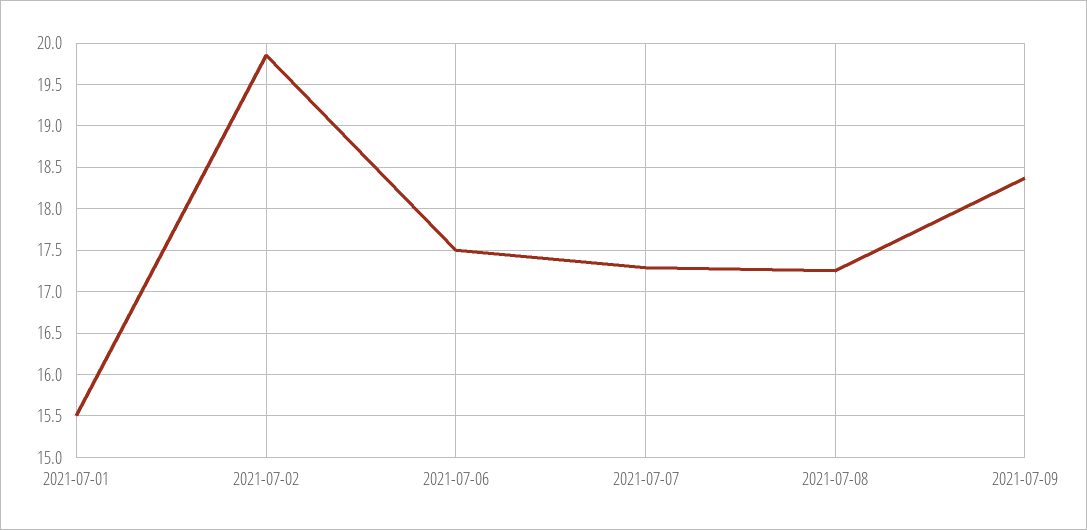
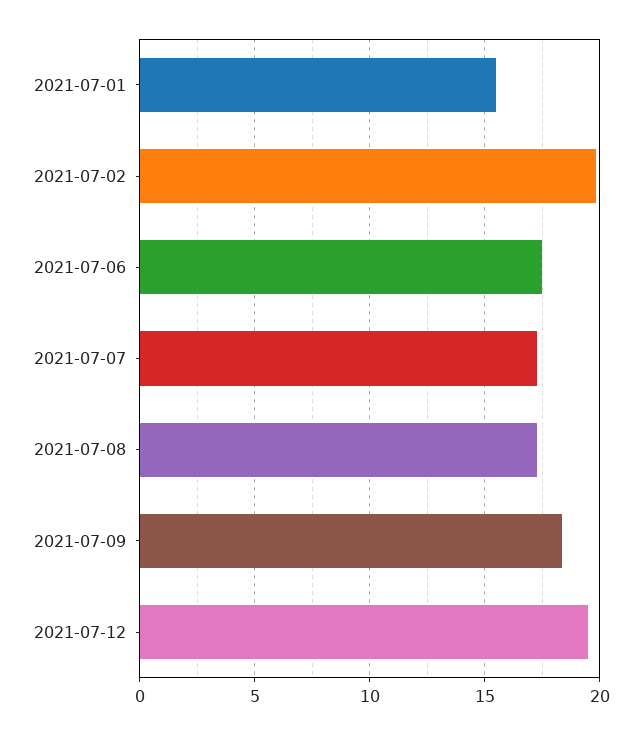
2021-07-12: none -> 19.5

